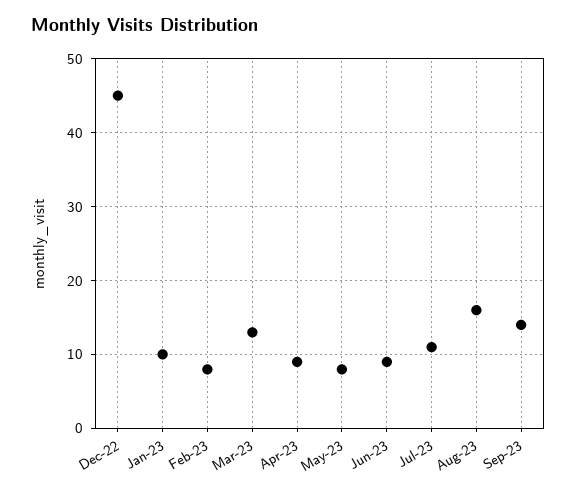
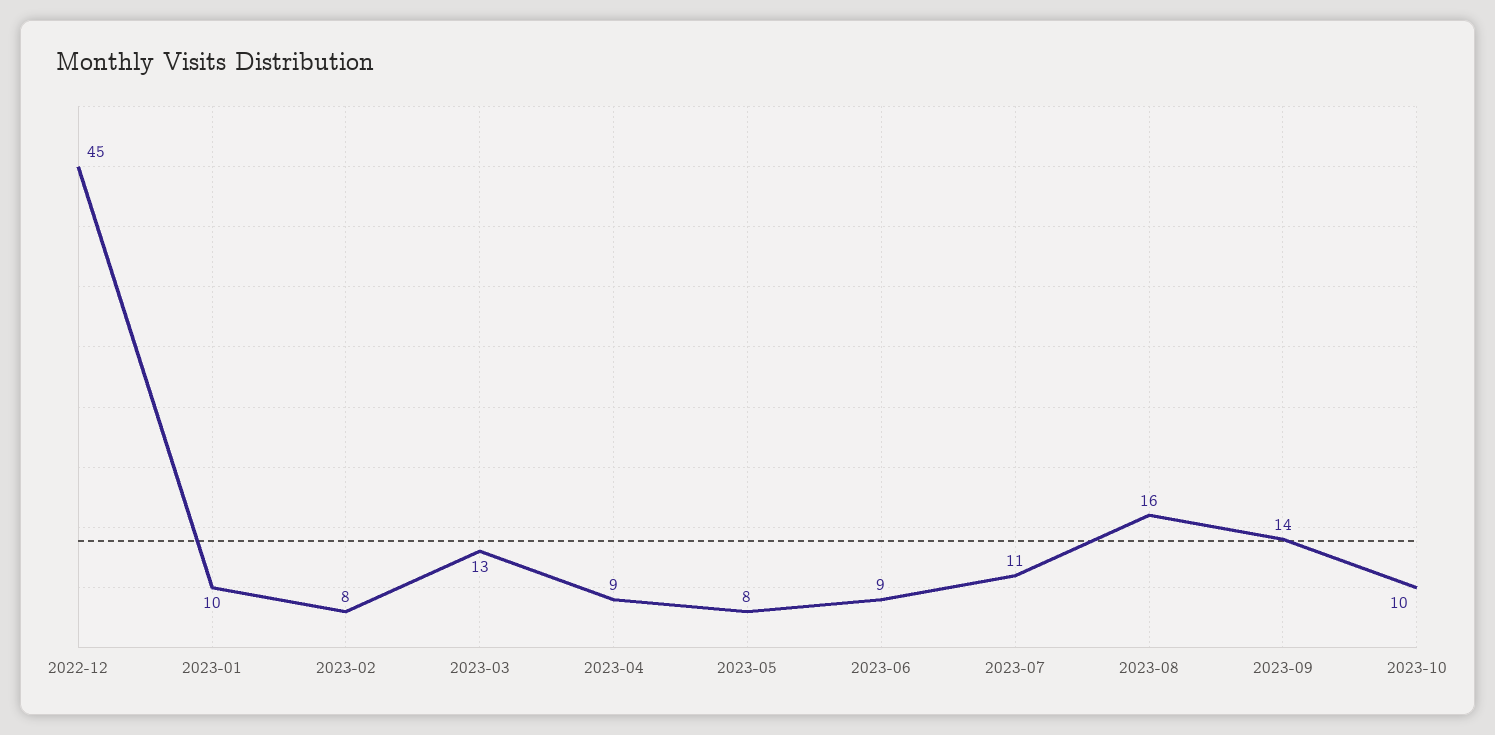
2023-10: none -> 10

